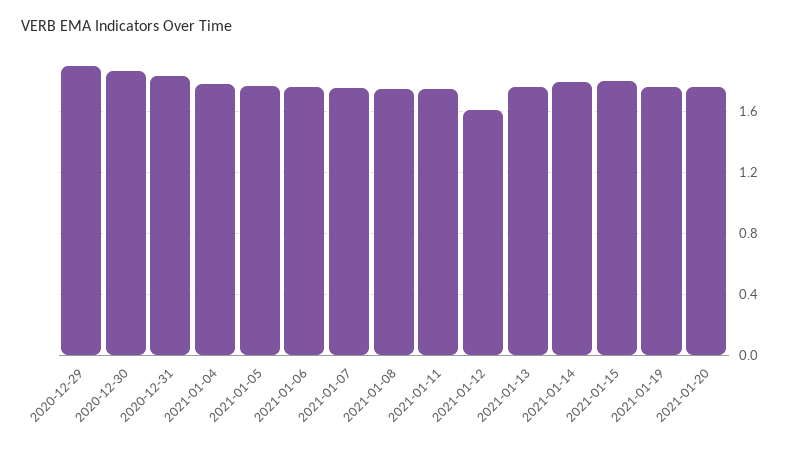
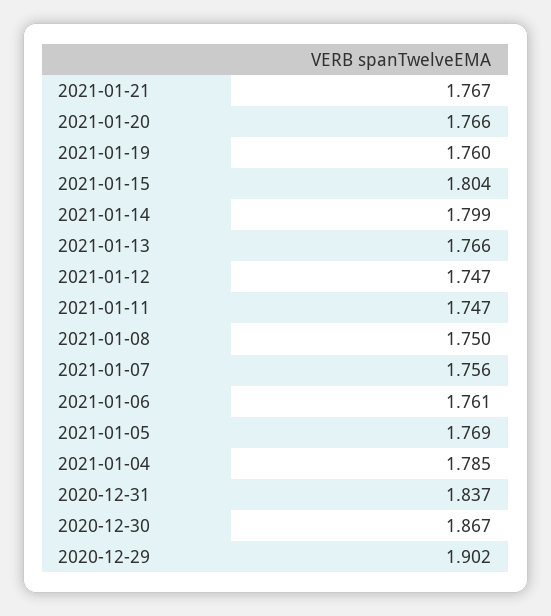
2021-01-12: 1.6 -> 1.747
2021-01-21: none -> 1.767

